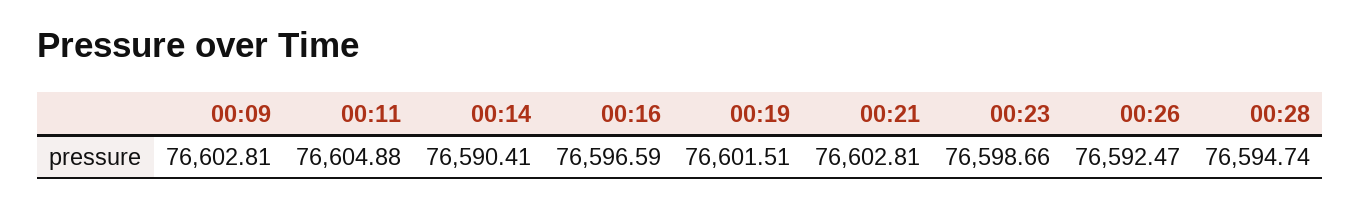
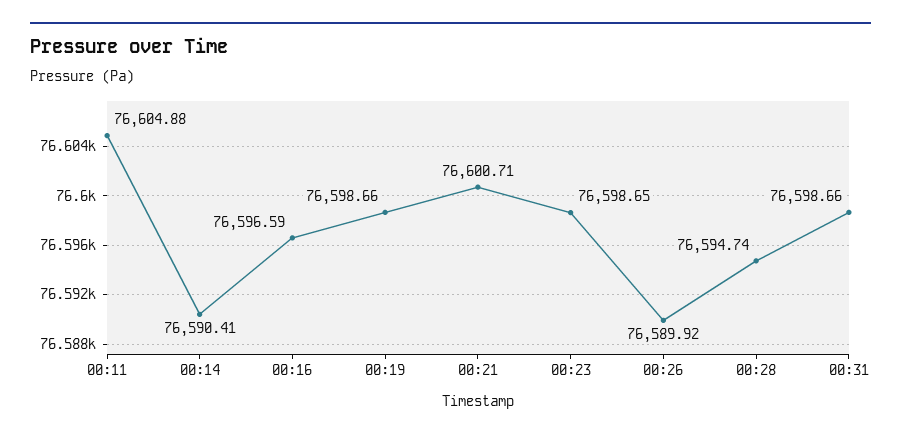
00:09: 76602.81 -> none
00:19: 76601.51 -> 76598.66
00:21: 76602.81 -> 76600.71
00:23: 76598.66 -> 76598.65
00:26: 76592.47 -> 76589.92
00:31: none -> 76598.66

